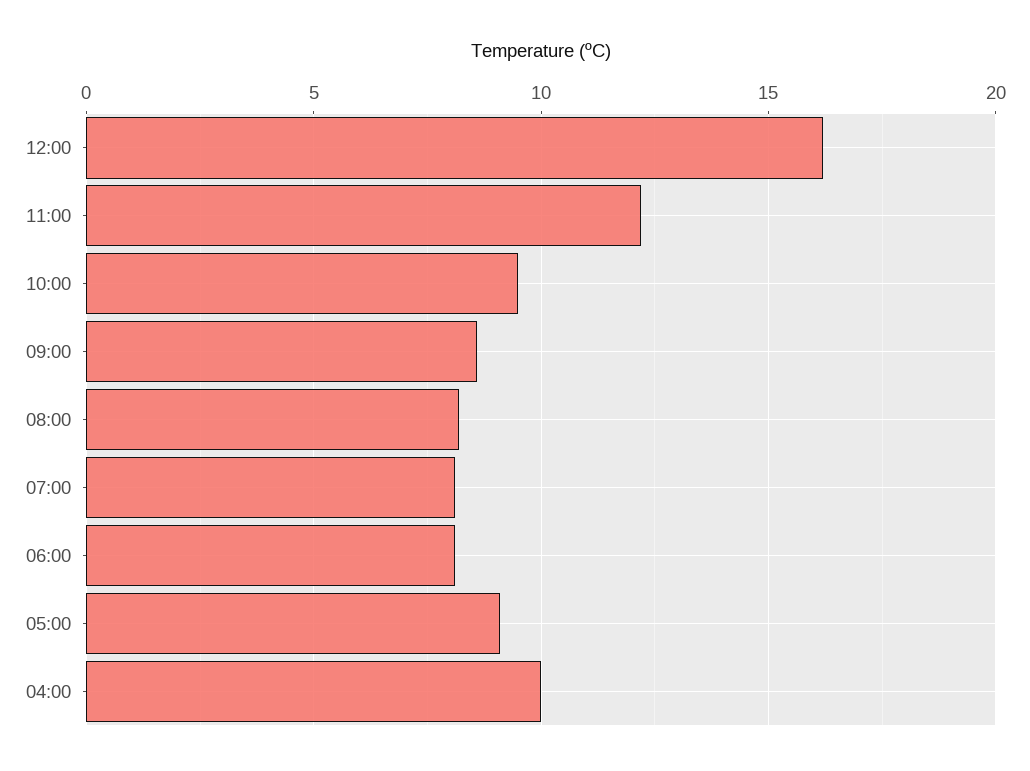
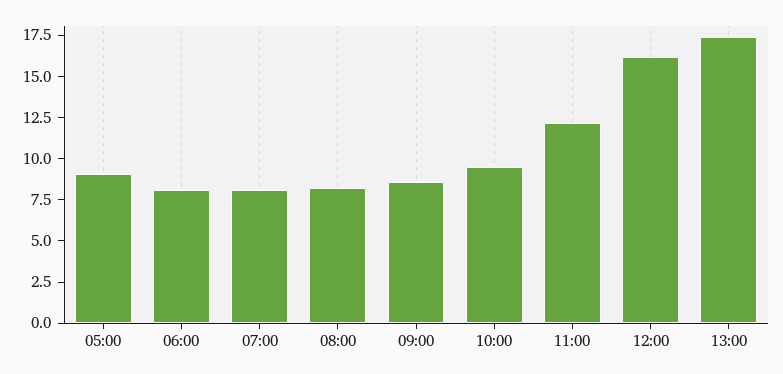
04:00: 10 -> none
13:00: none -> 17.5

